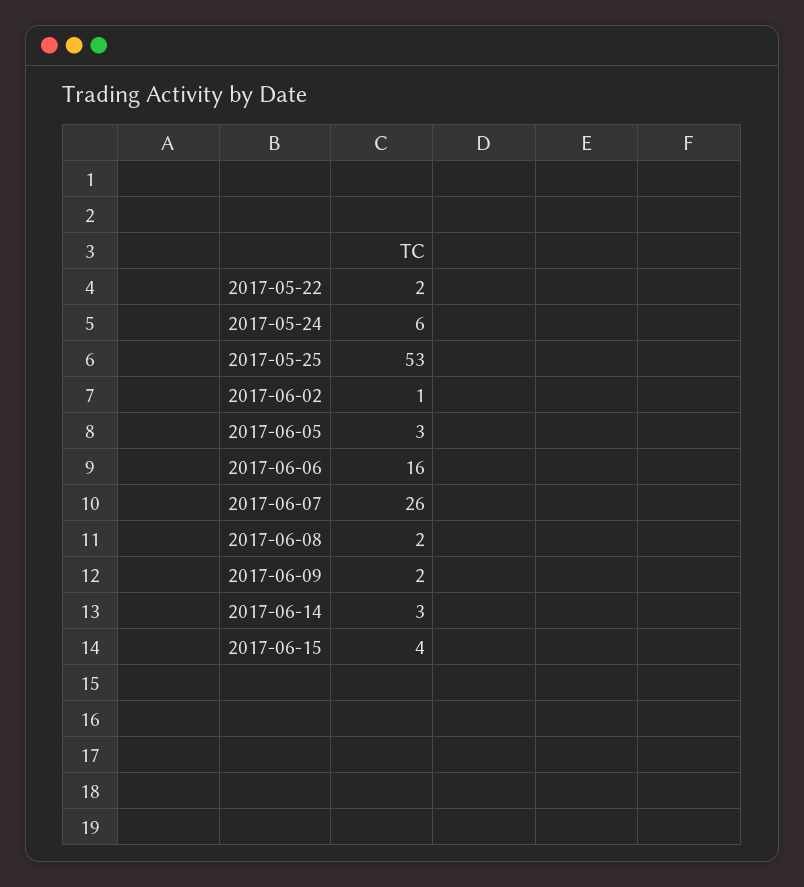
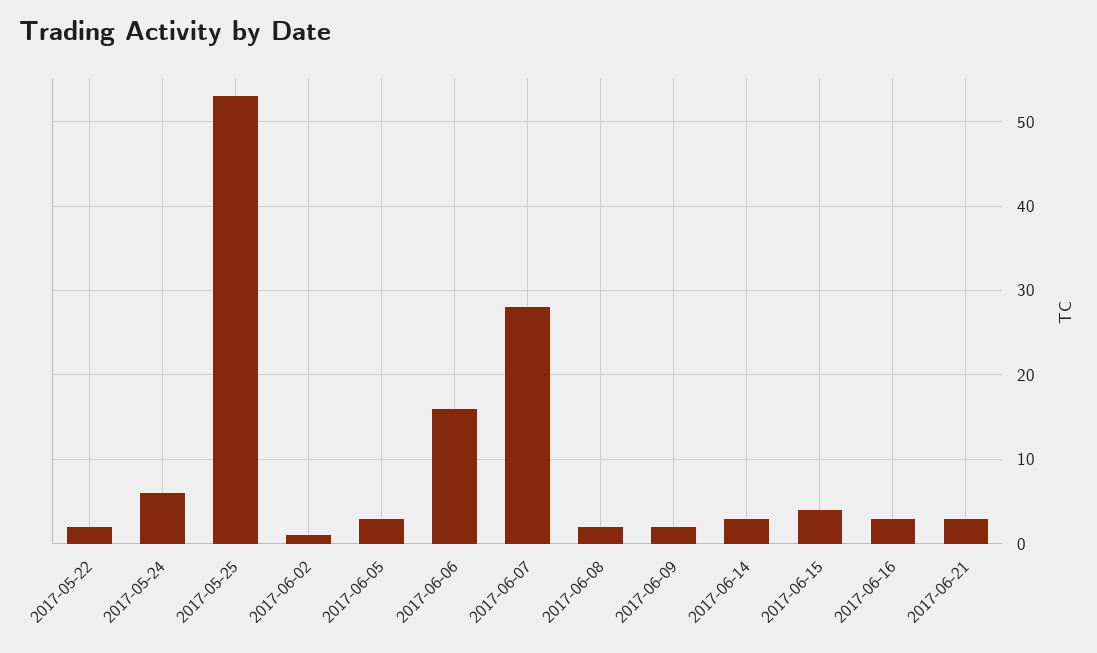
2017-06-07: 26 -> 28
2017-06-16: none -> 3
2017-06-21: none -> 3

